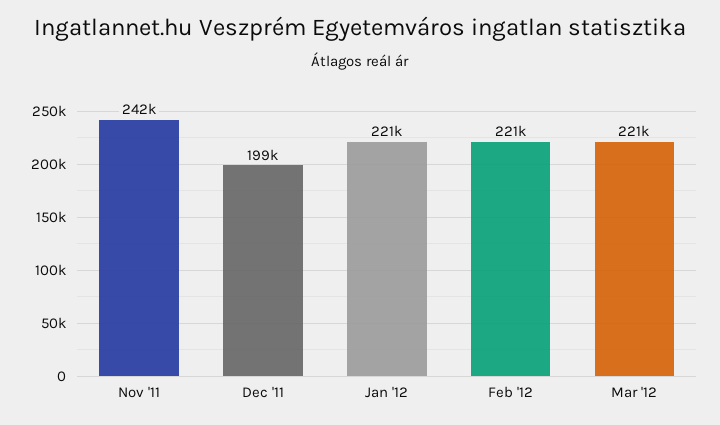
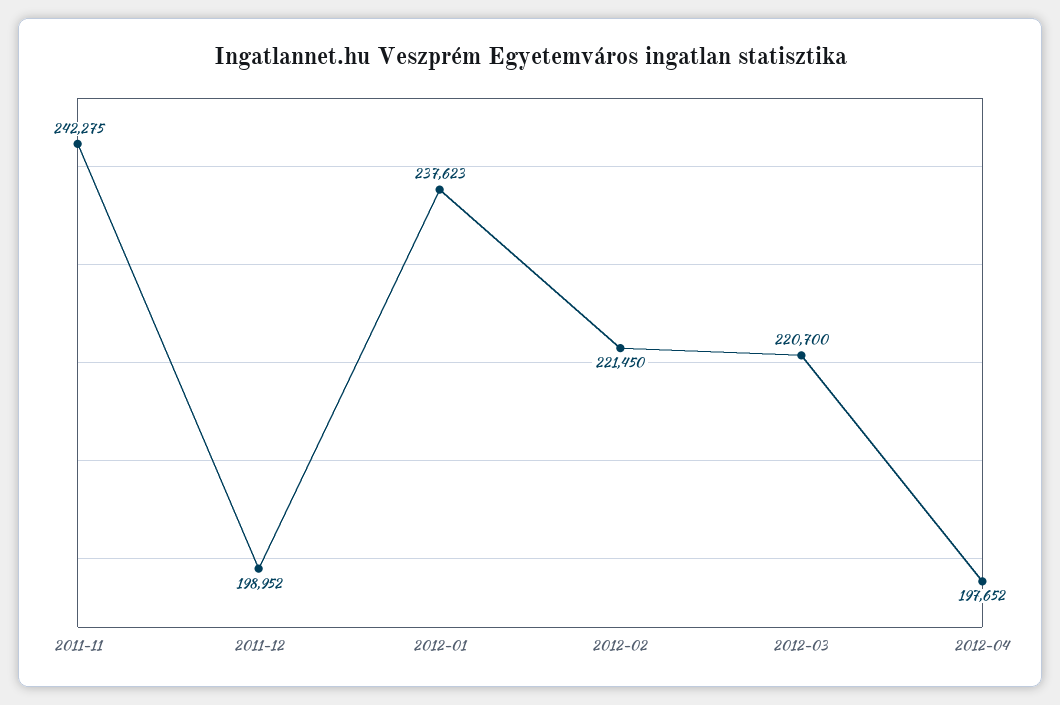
Jan '12: 221000 -> 237623
2012-04: none -> 197652

